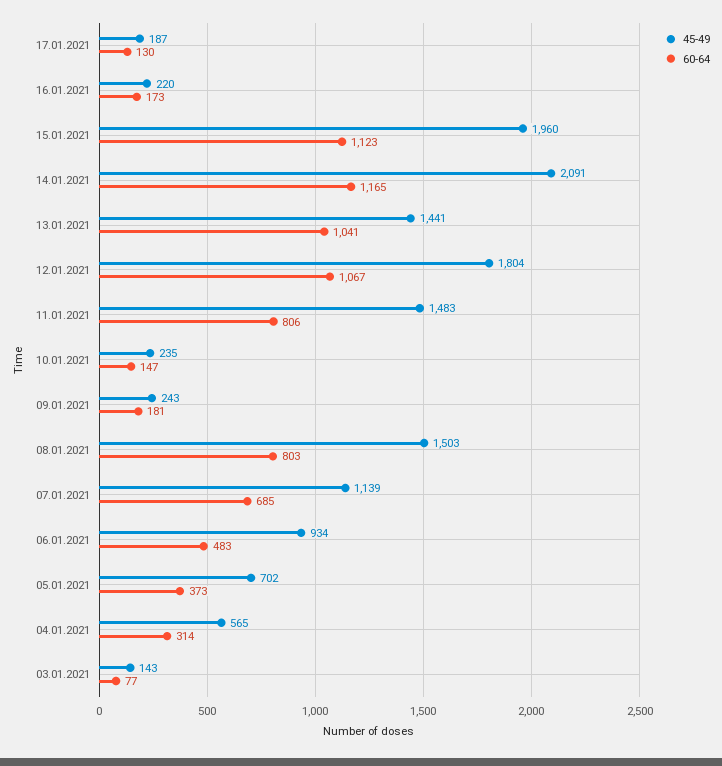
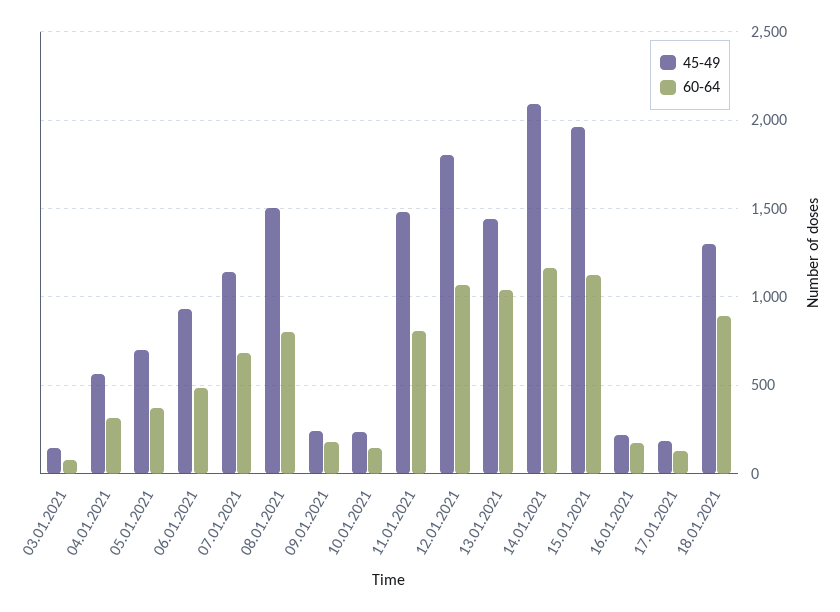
45-49, 18.01.2021: none -> 1300
60-64, 18.01.2021: none -> 900

